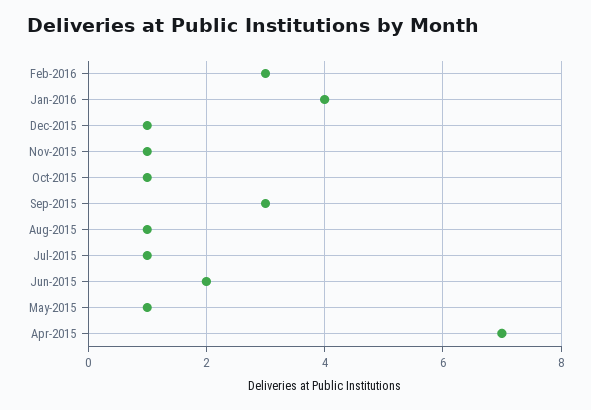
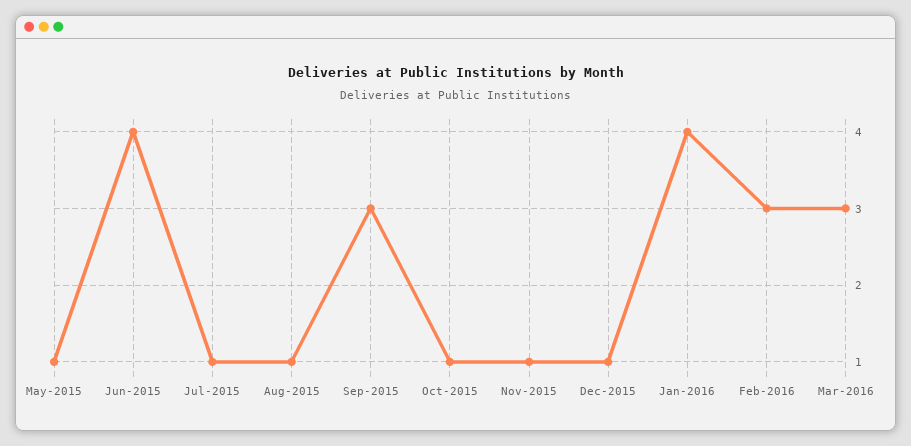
Jun-2015: 2 -> 4
Apr-2015: 7 -> none
Mar-2016: none -> 3

